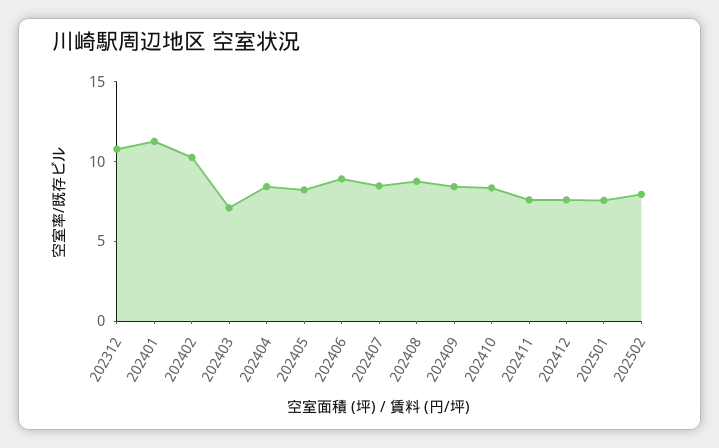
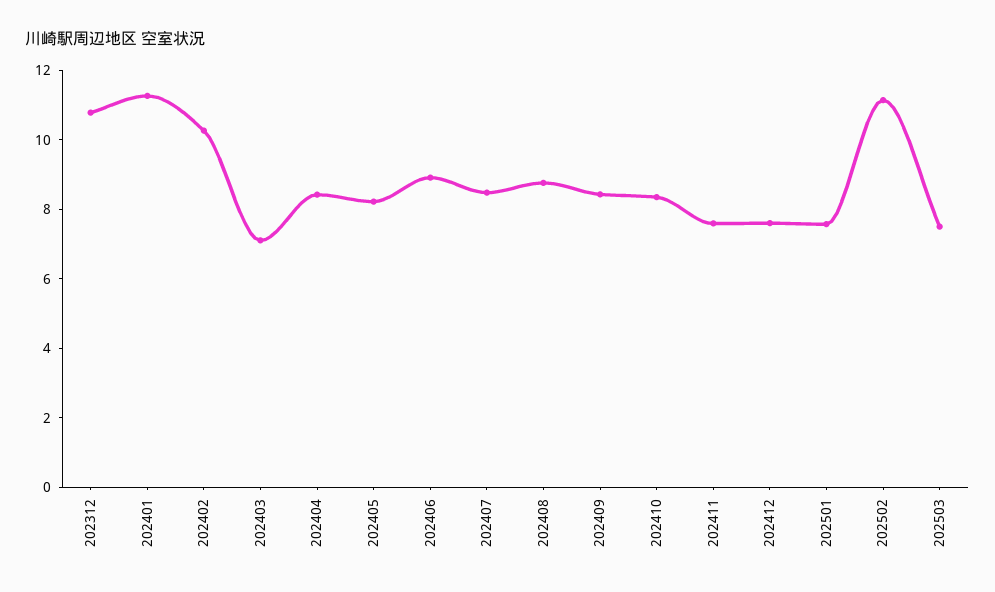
202502: 8 -> 11
202503: none -> 7.5

